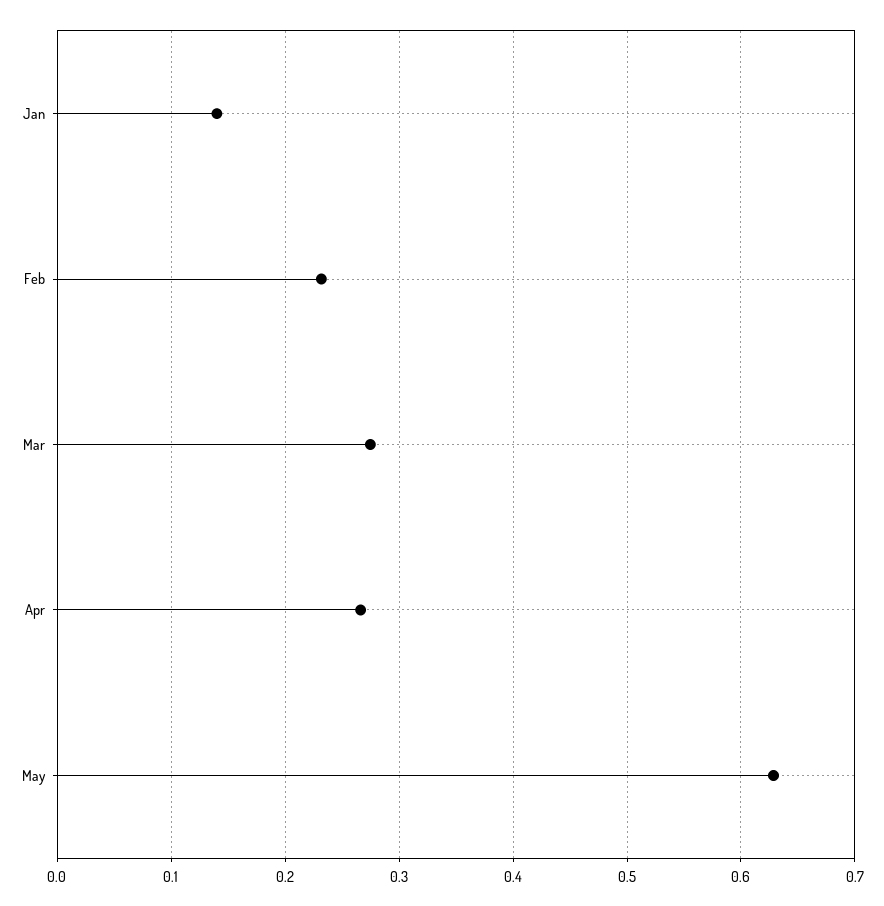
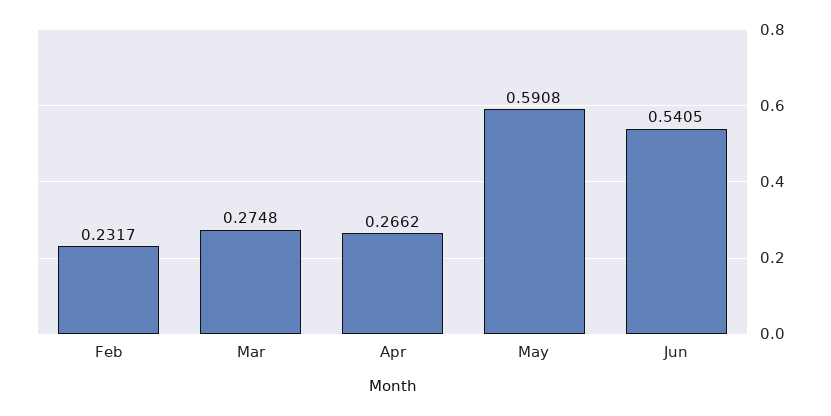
Jan: 0.14 -> none
May: 0.63 -> 0.5908
Jun: none -> 0.5405

